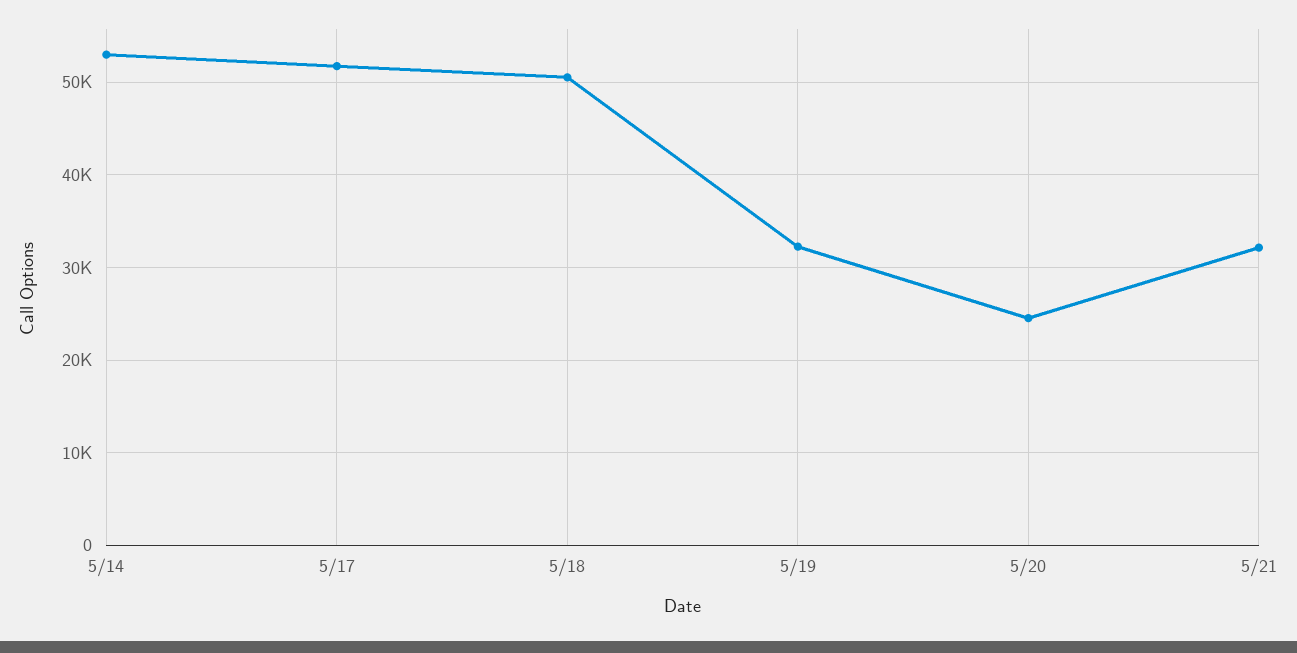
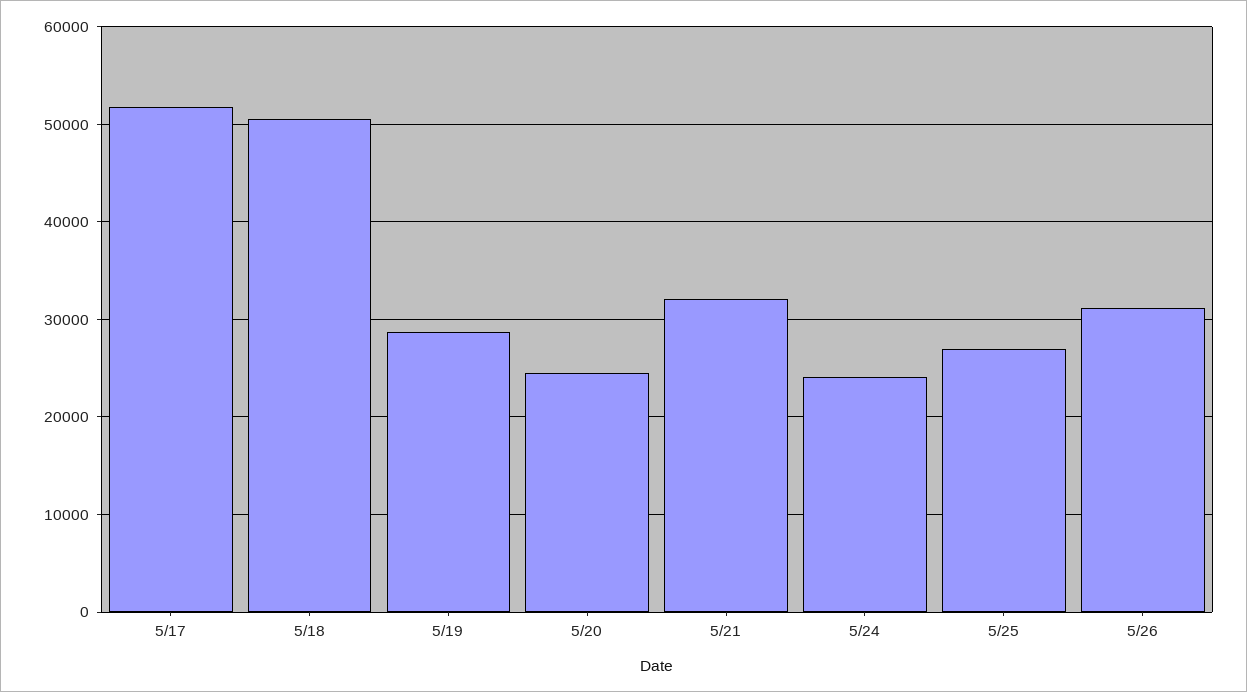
5/14: 53000 -> none
5/19: 32000 -> 29000
5/24: none -> 24000
5/25: none -> 27000
5/26: none -> 31000

